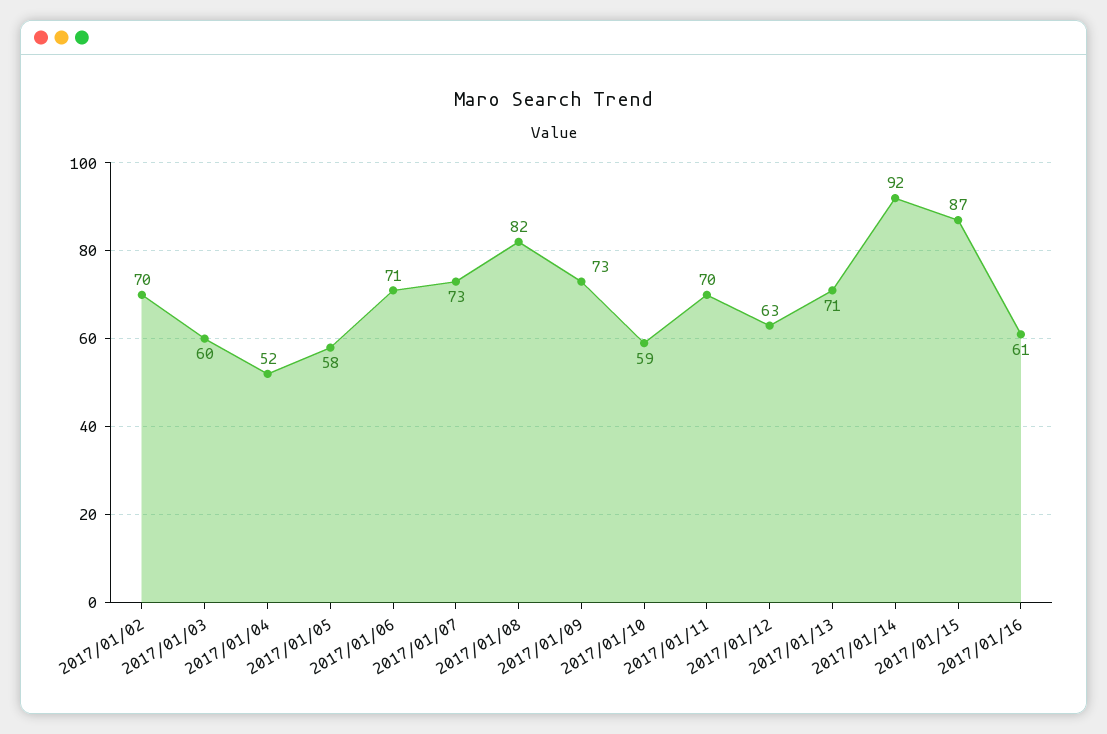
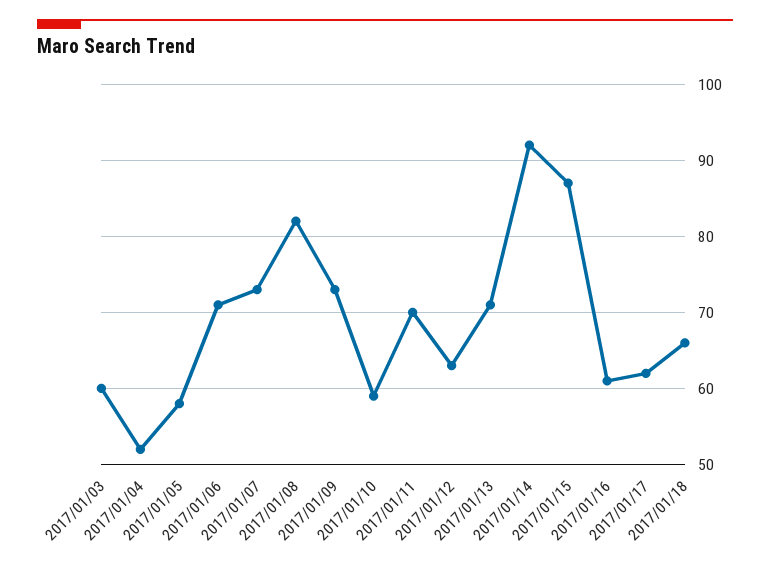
2017/01/02: 70 -> none
2017/01/17: none -> 62
2017/01/18: none -> 66

